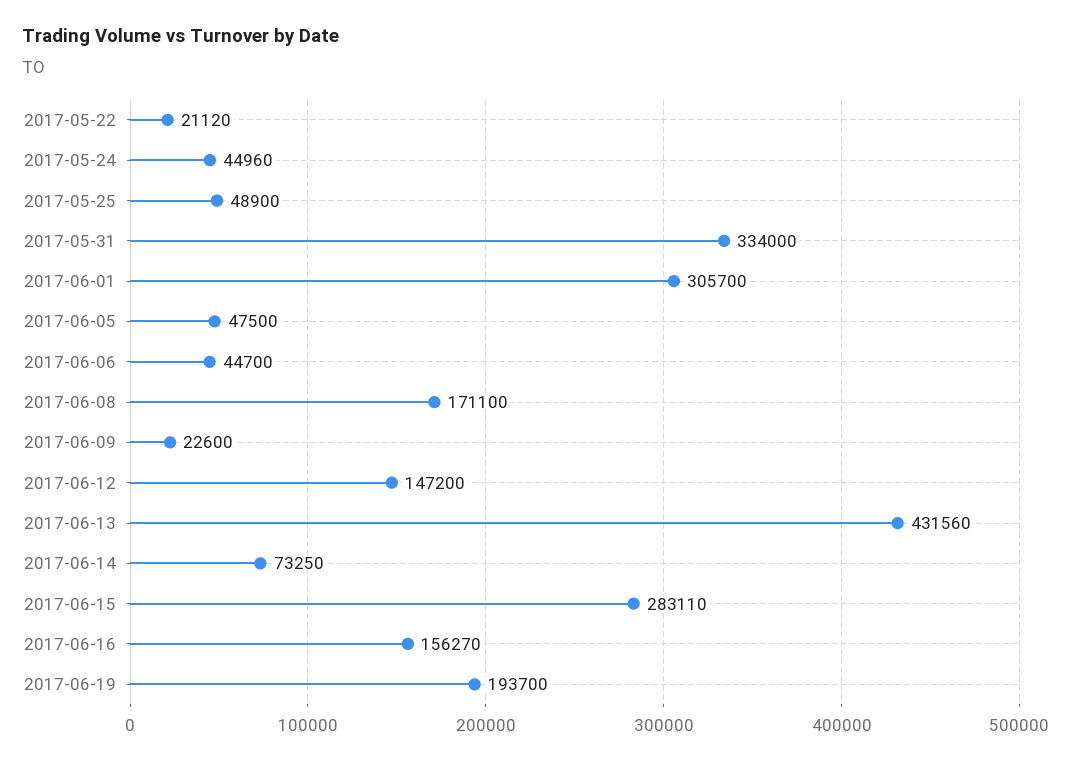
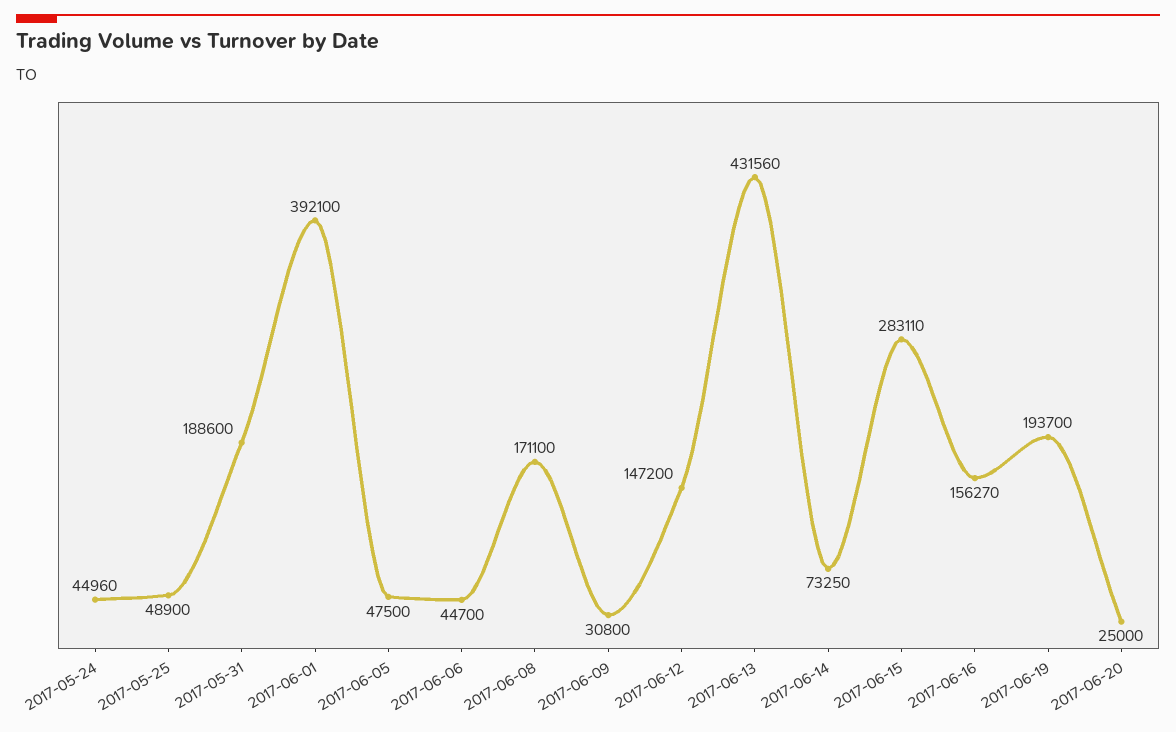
2017-05-22: 21120 -> none
2017-05-31: 334000 -> 188600
2017-06-01: 305700 -> 392100
2017-06-09: 22600 -> 30800
2017-06-20: none -> 25000

